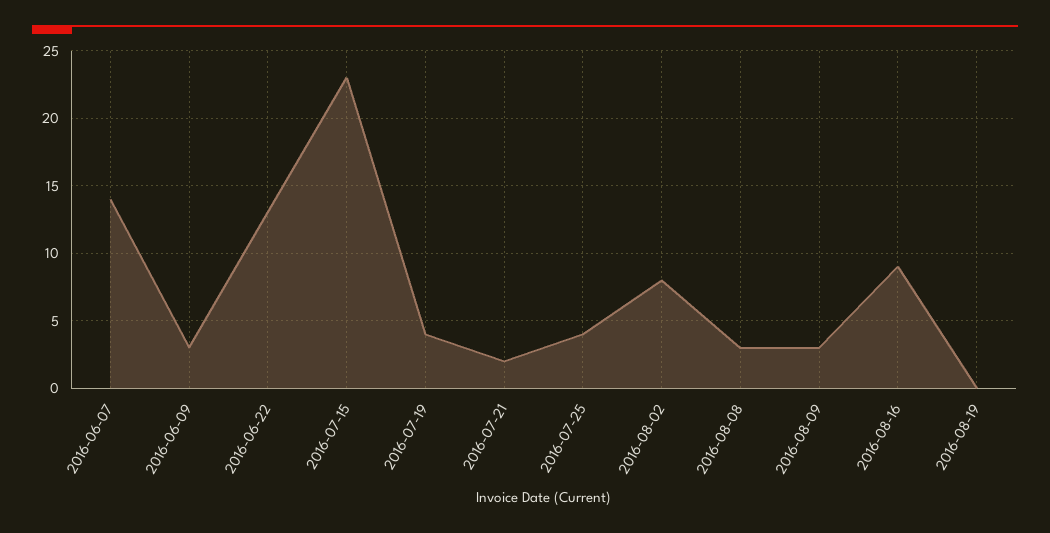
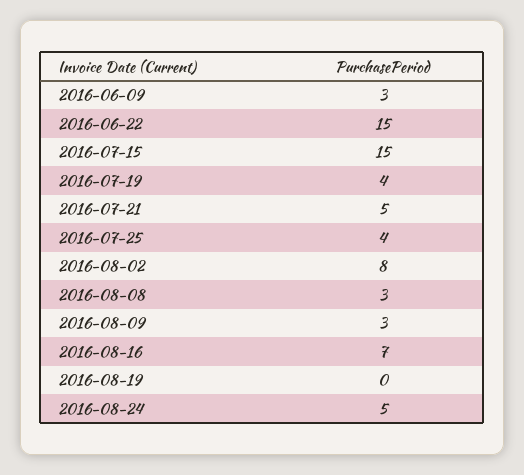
2016-06-07: 14 -> none
2016-06-22: 13 -> 15
2016-07-15: 23 -> 15
2016-07-21: 2 -> 5
2016-08-16: 9 -> 7
2016-08-24: none -> 5

